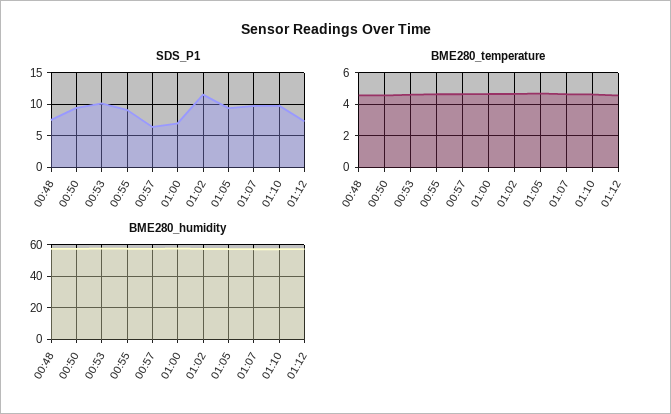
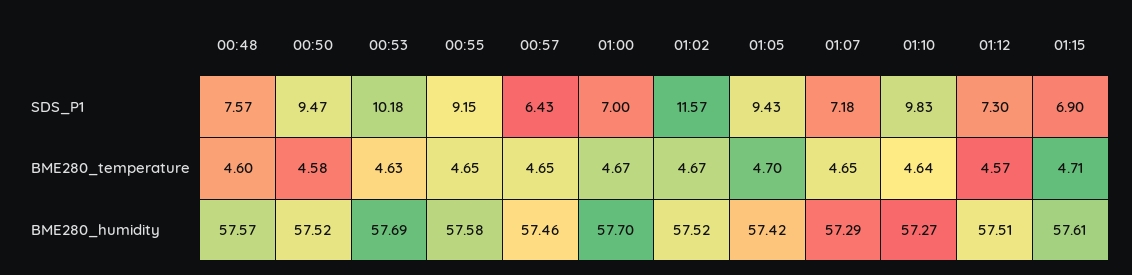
SDS_P1, 01:07: 10 -> 7.18
SDS_P1, 01:15: none -> 6.9
BME280_temperature, 01:15: none -> 4.71
BME280_humidity, 01:15: none -> 57.61

